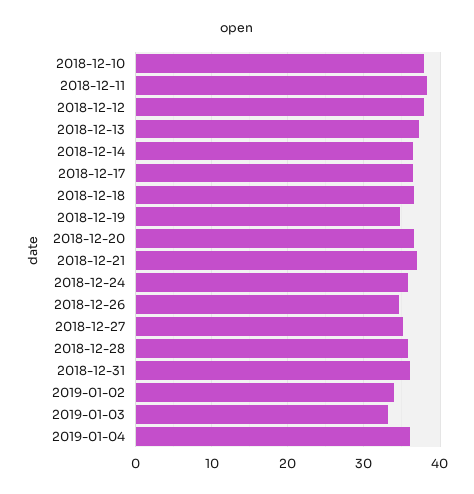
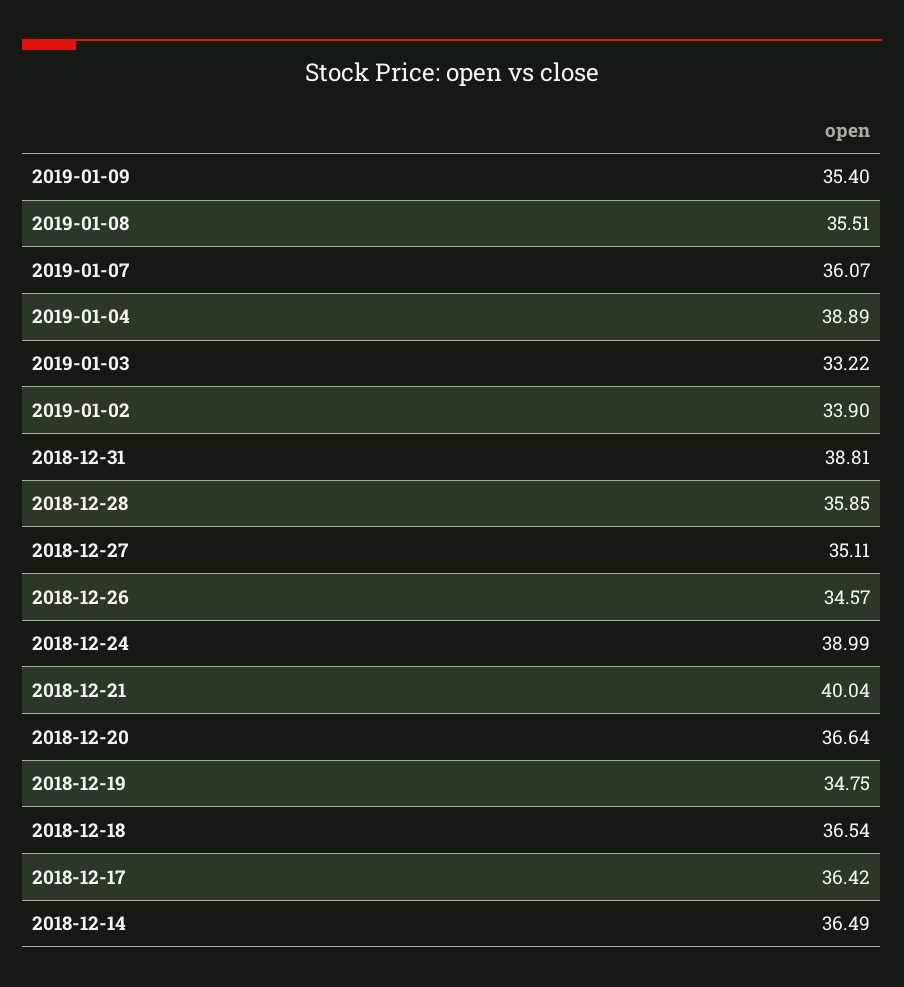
2018-12-10: 38 -> none
2018-12-11: 38 -> none
2018-12-12: 38 -> none
2018-12-13: 37 -> none
2018-12-21: 37 -> 40.04
2018-12-24: 36 -> 38.99
2018-12-31: 36 -> 38.81
2019-01-04: 36 -> 38.89
2019-01-09: none -> 35.4
2019-01-08: none -> 35.51
2019-01-07: none -> 36.07

